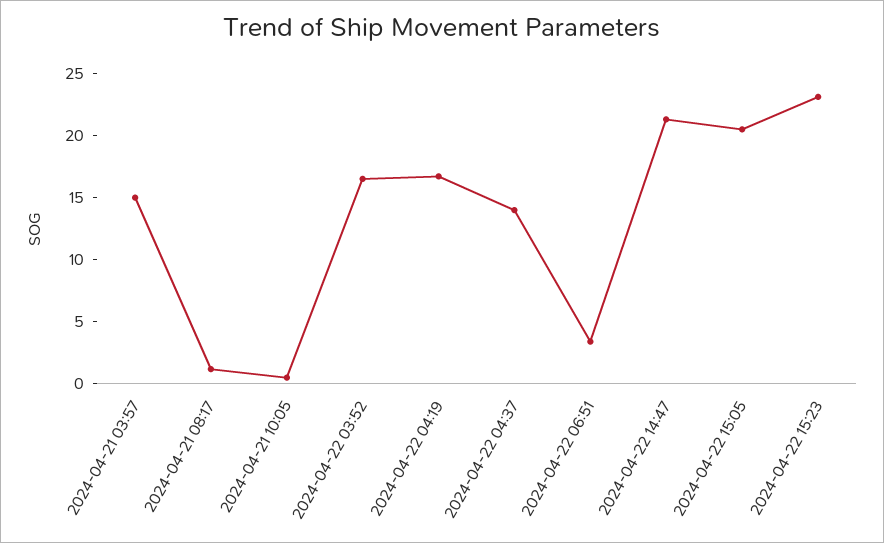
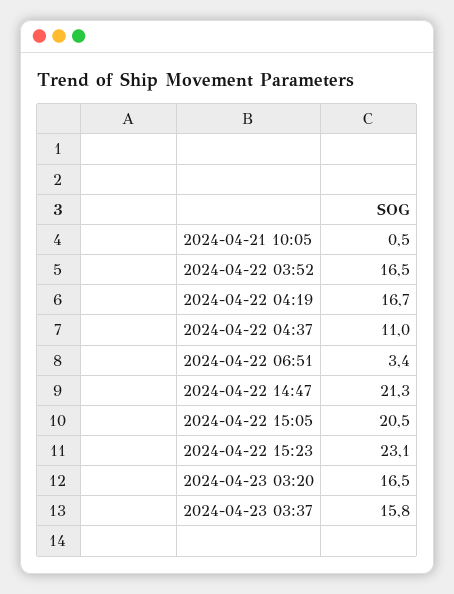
2024-04-21 03:57: 15 -> none
2024-04-21 08:17: 1 -> none
2024-04-22 04:37: 14 -> 11
2024-04-23 03:20: none -> 16.5
2024-04-23 03:37: none -> 15.8

